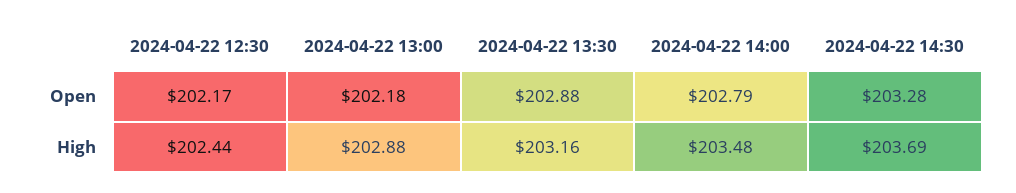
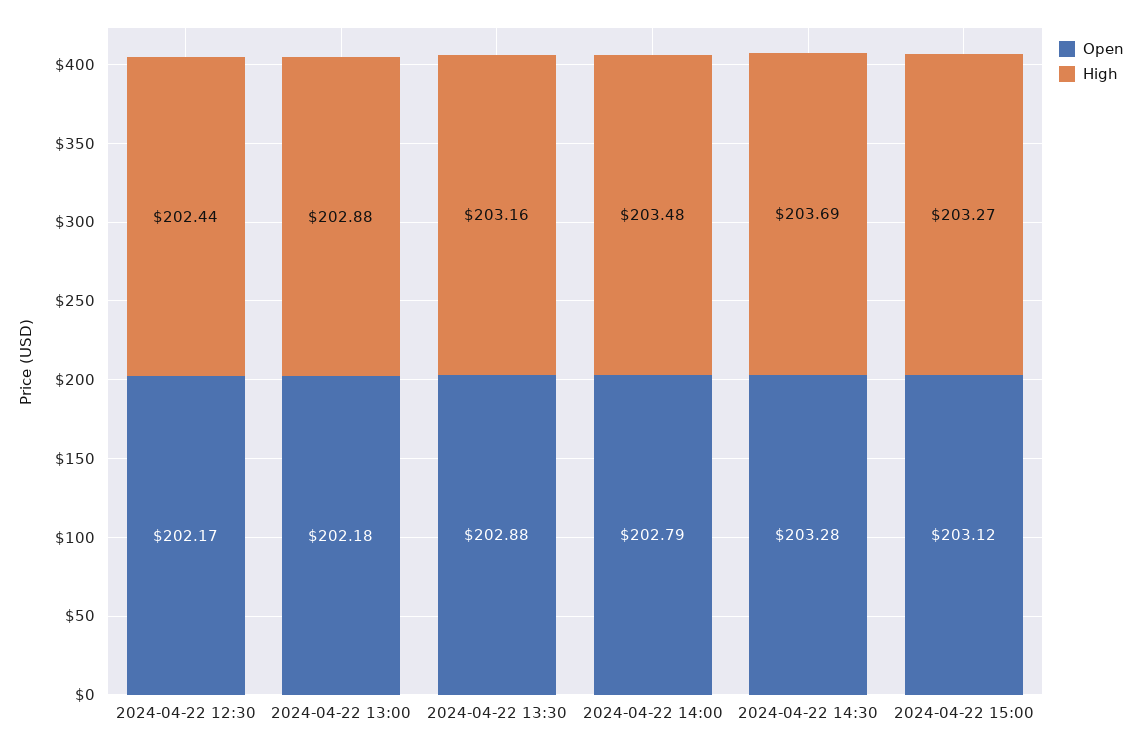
Open, 2024-04-22 15:00: none -> 203.12
High, 2024-04-22 15:00: none -> 203.27

